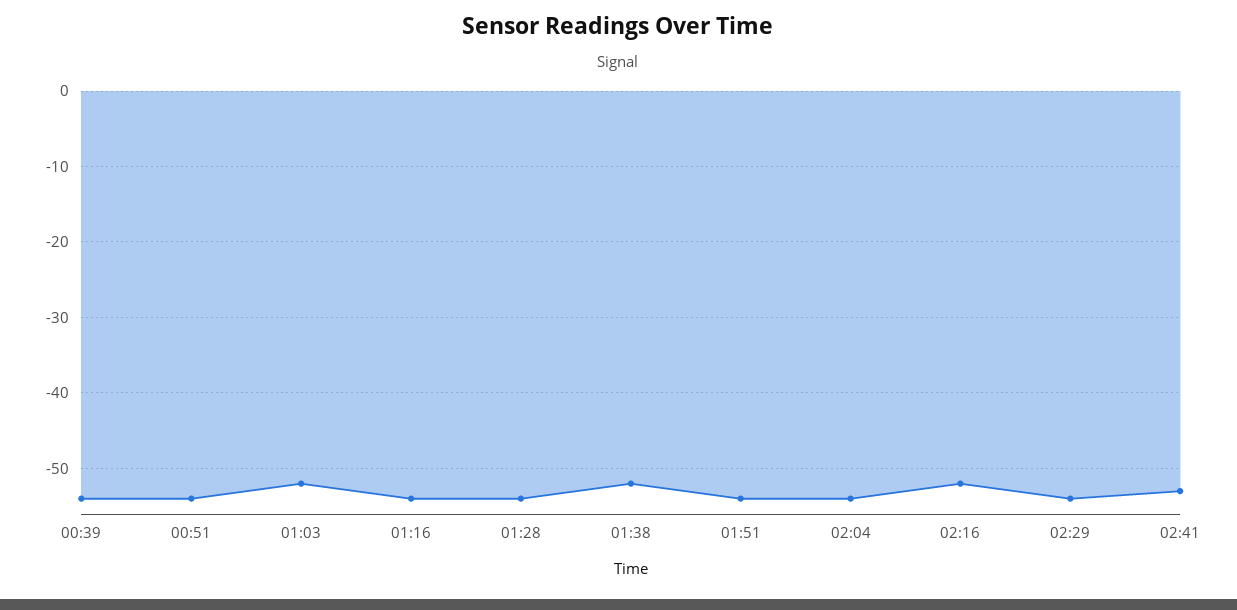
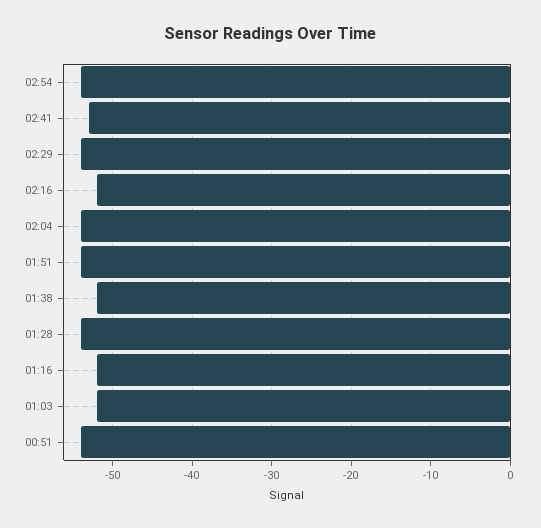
00:39: -54 -> none
01:16: -54 -> -52
02:54: none -> -54

